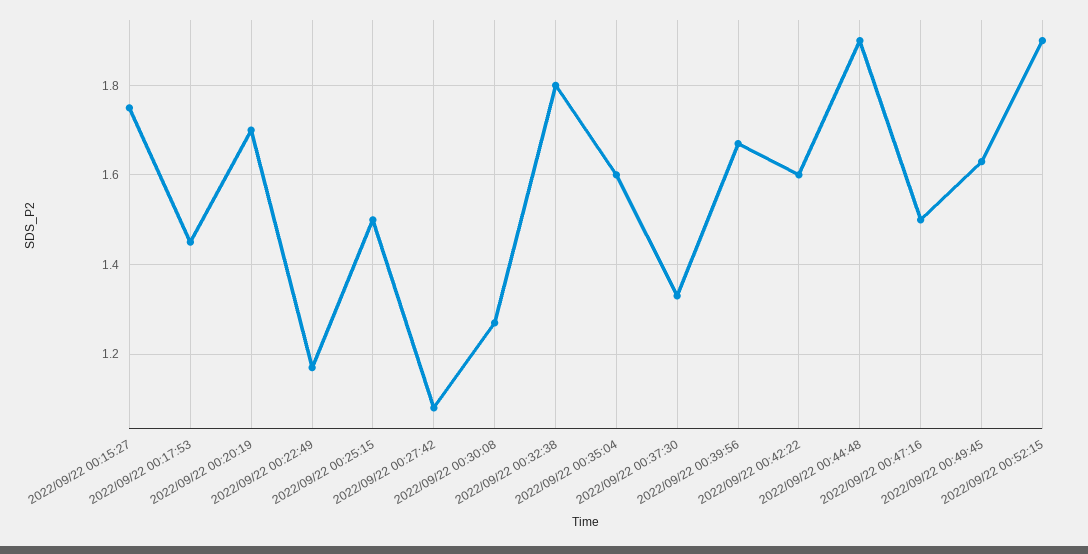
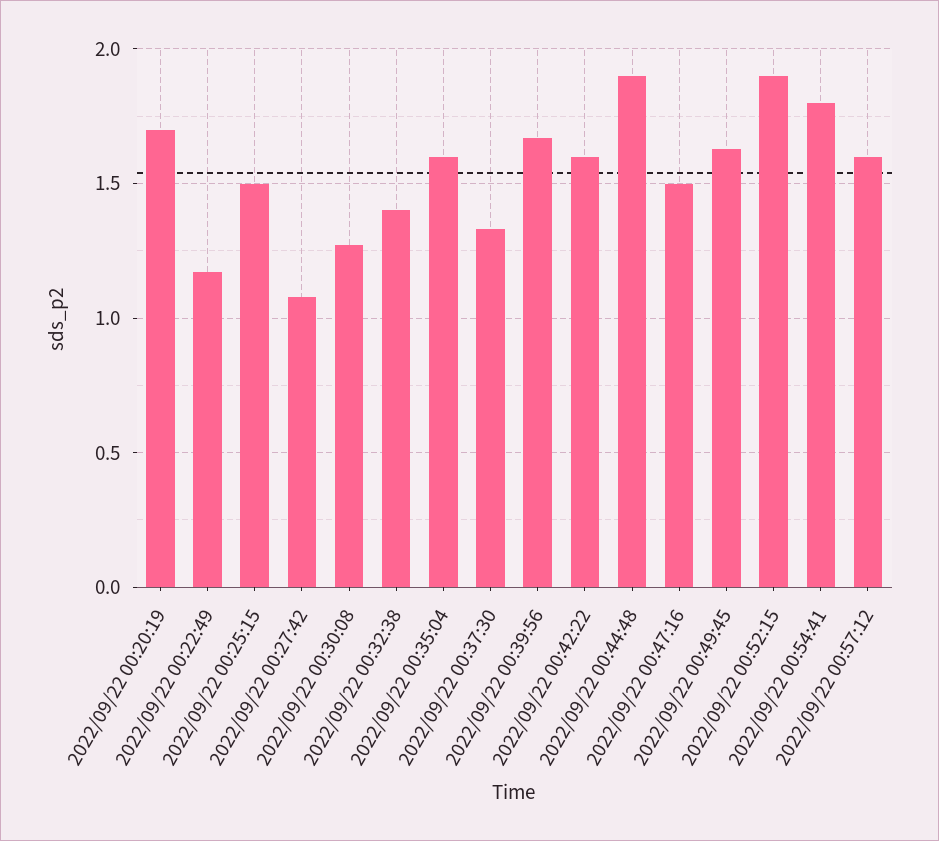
2022/09/22 00:15:27: 1.75 -> none
2022/09/22 00:17:53: 1.45 -> none
2022/09/22 00:32:38: 1.8 -> 1.4
2022/09/22 00:54:41: none -> 1.8
2022/09/22 00:57:12: none -> 1.6

